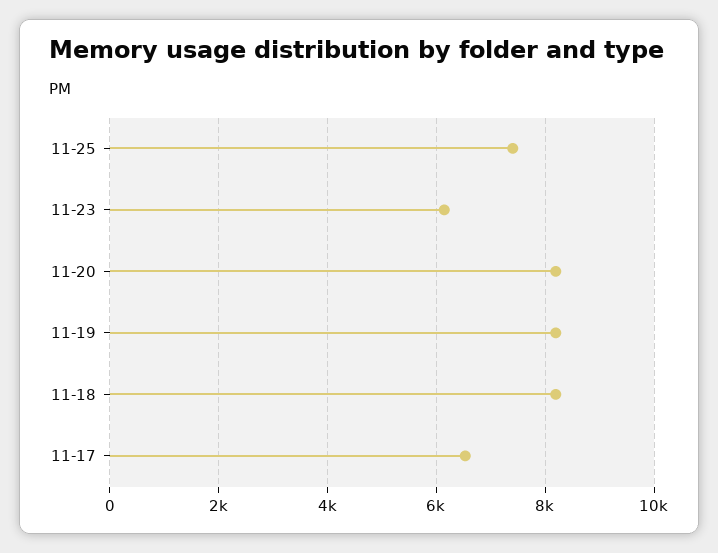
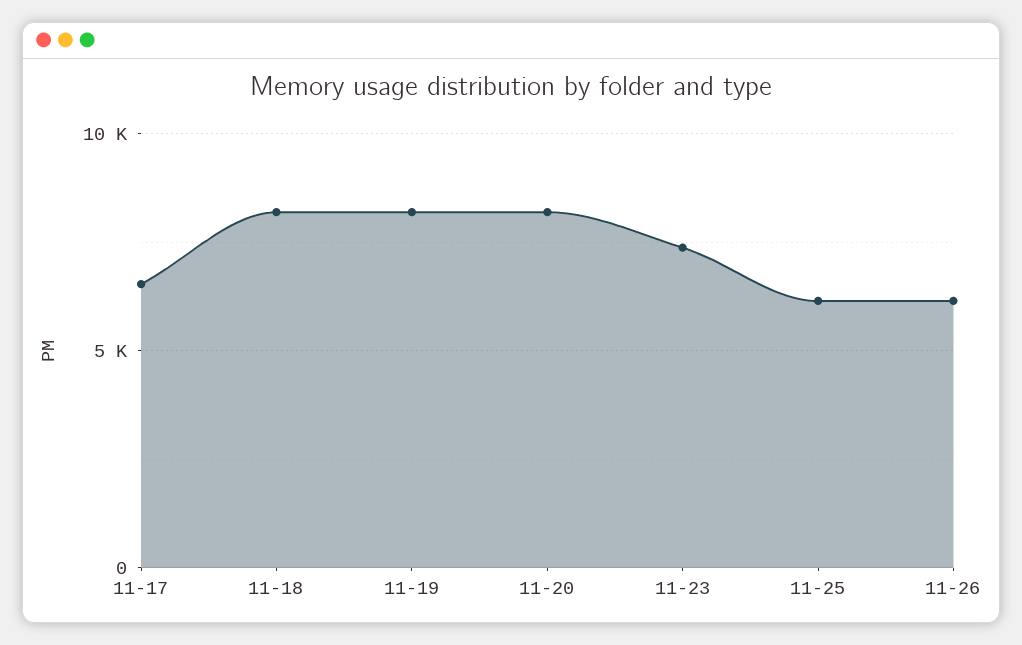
11-25: 7400 -> 6000
11-23: 6200 -> 7500
11-26: none -> 6000

